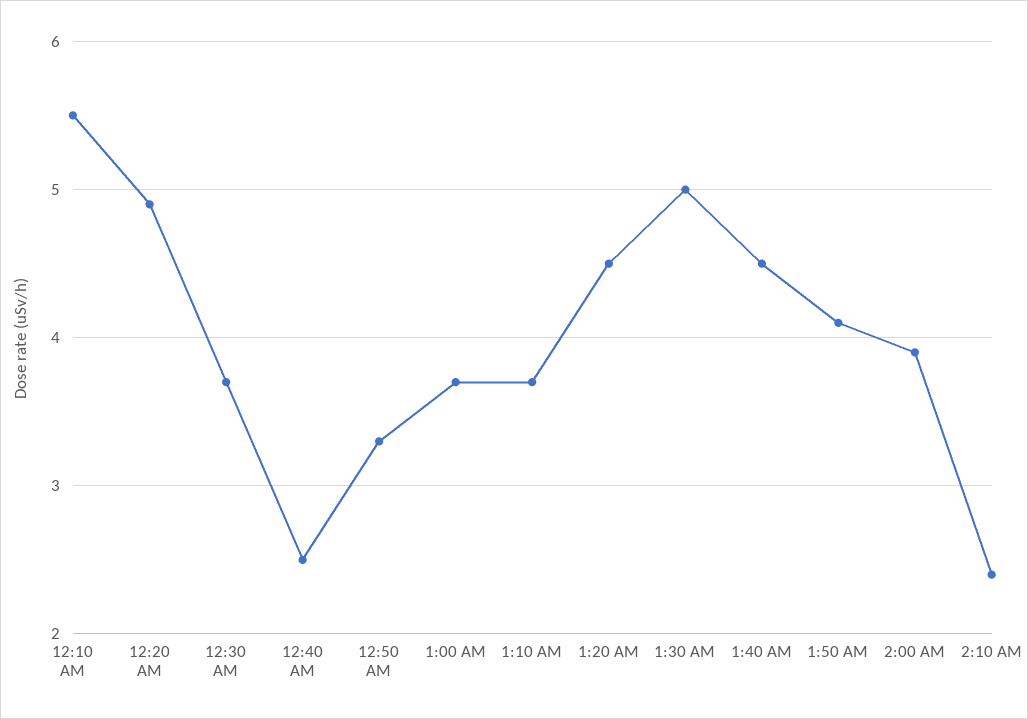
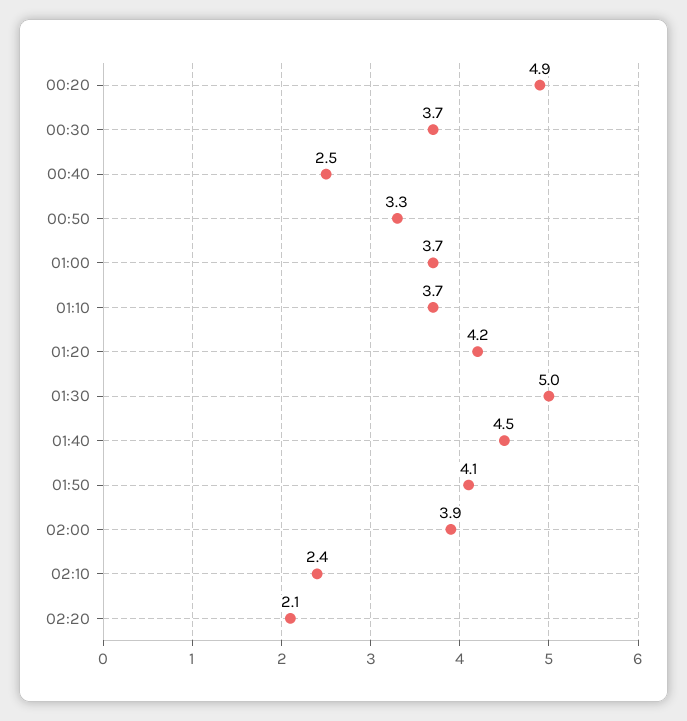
12:10 AM: 5.5 -> none
1:20 AM: 4.5 -> 4.2
02:20: none -> 2.1

